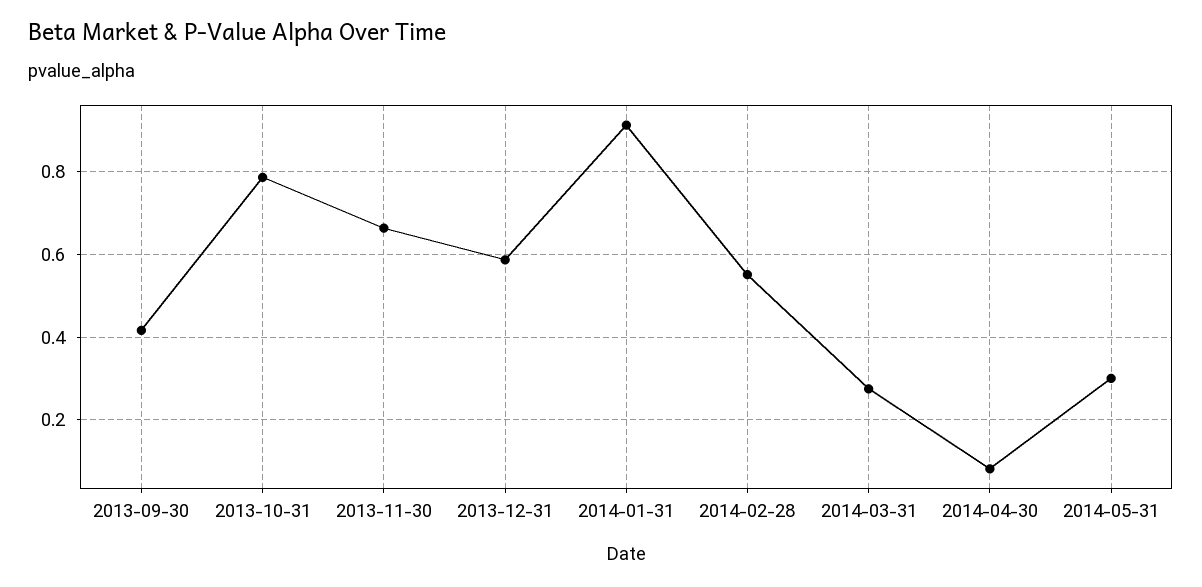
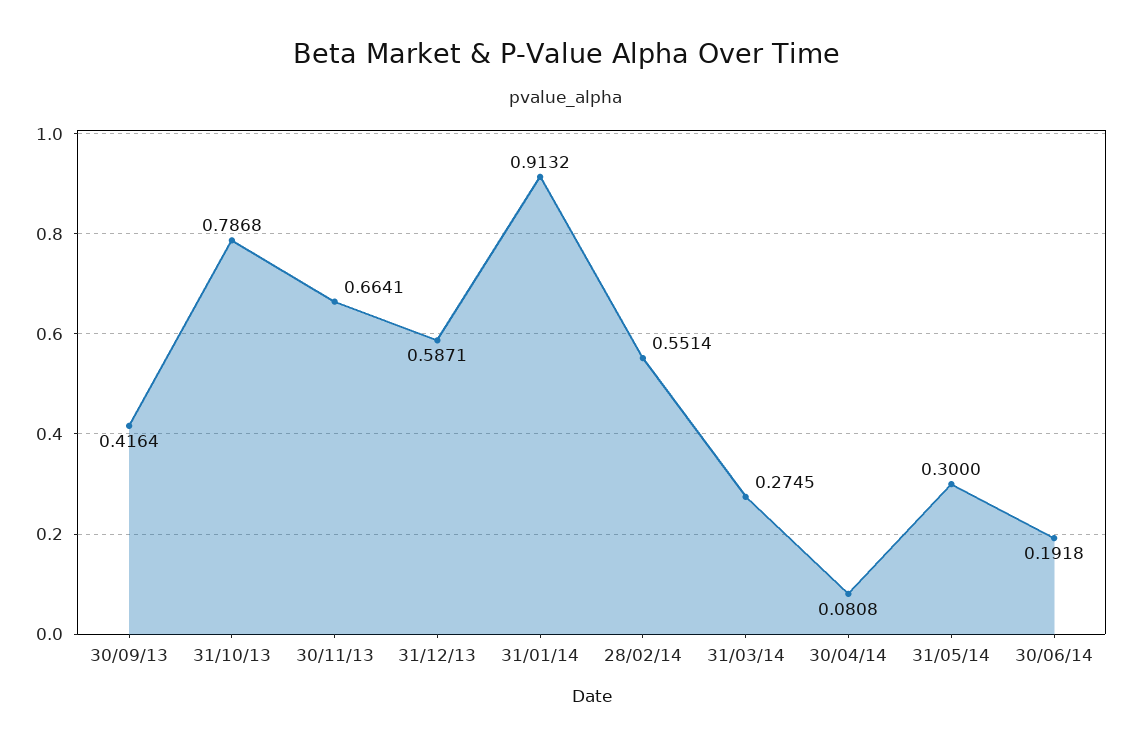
30/06/14: none -> 0.1918

